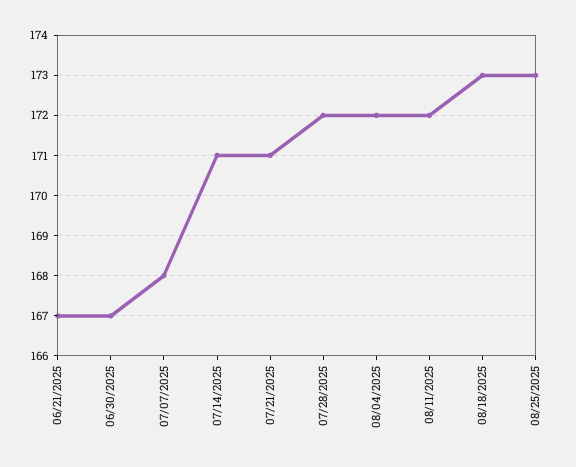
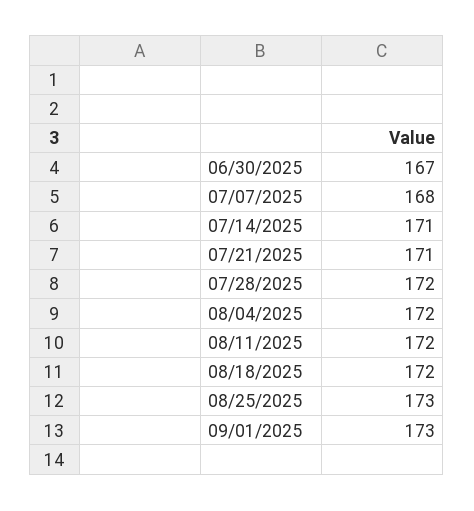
06/21/2025: 167 -> none
08/18/2025: 173 -> 172
09/01/2025: none -> 173

